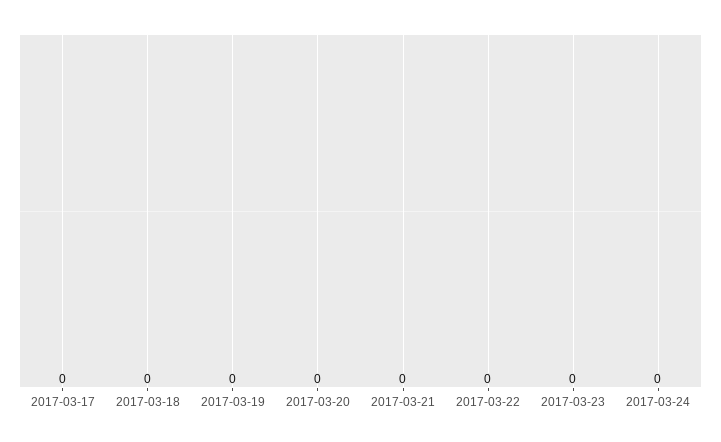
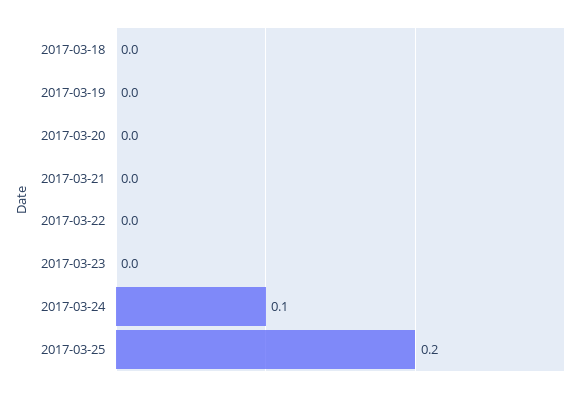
2017-03-17: 0 -> none
2017-03-24: 0 -> 0.1
2017-03-25: none -> 0.2

